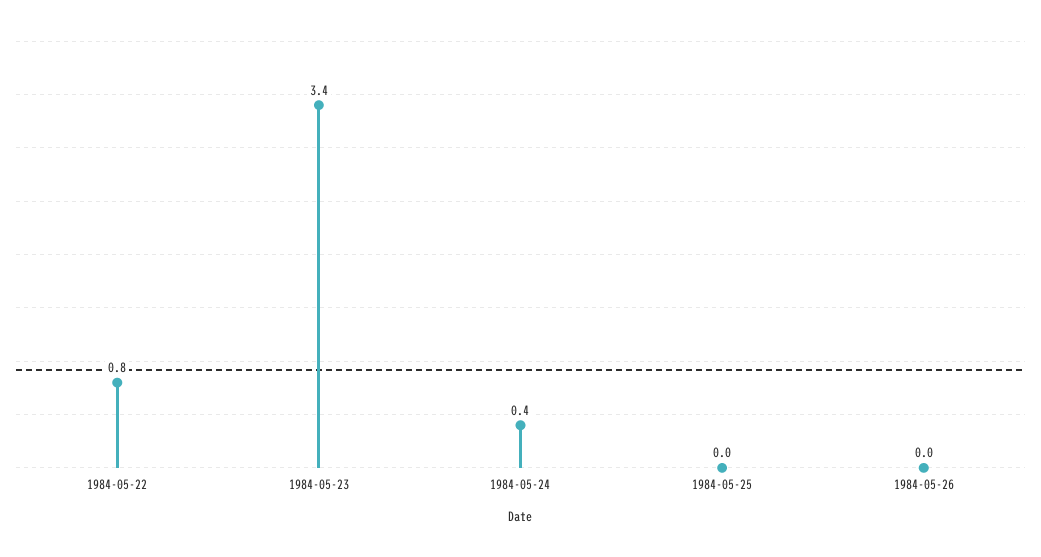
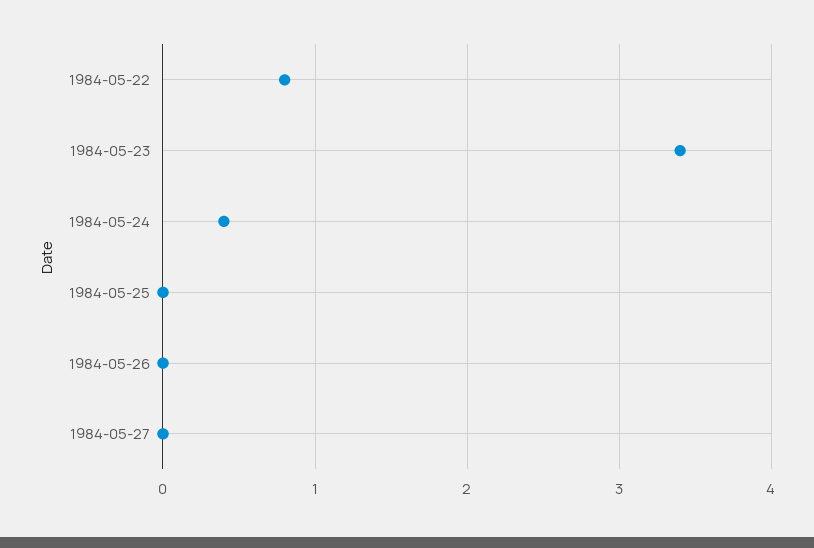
1984-05-27: none -> 0

